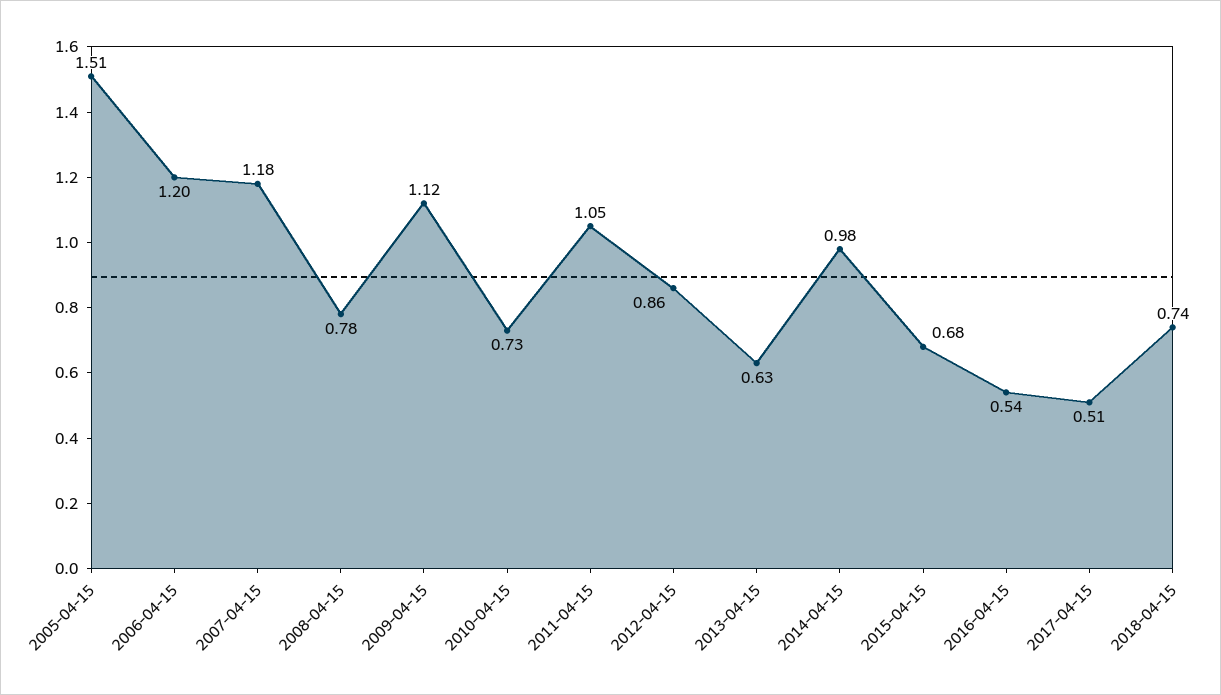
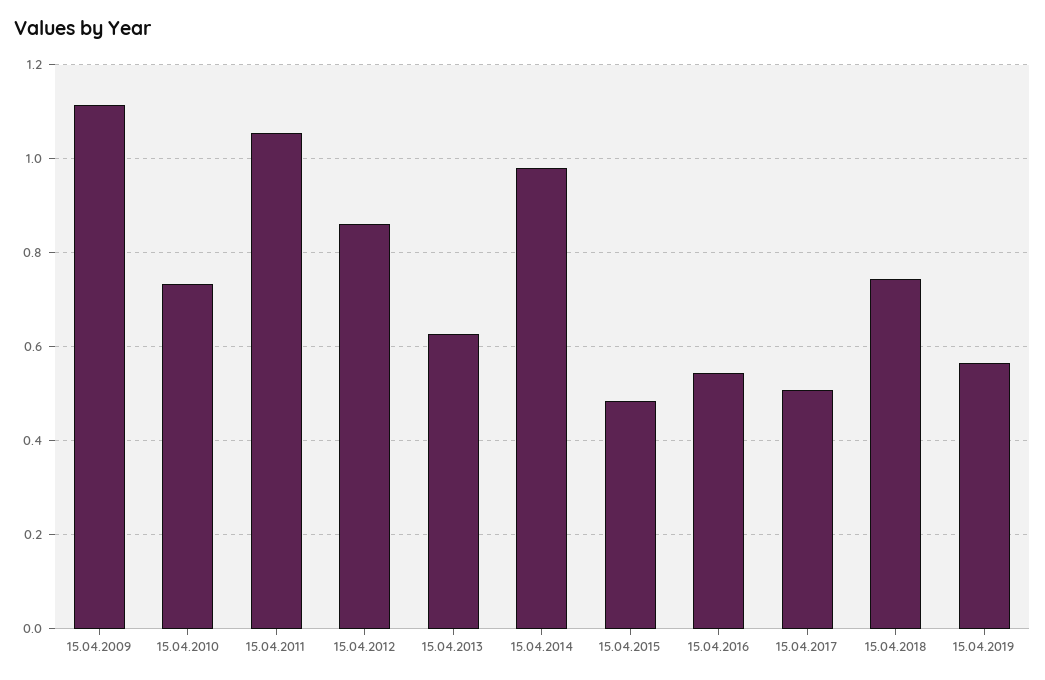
2005-04-15: 1.51 -> none
2006-04-15: 1.2 -> none
2007-04-15: 1.18 -> none
2008-04-15: 0.78 -> none
2015-04-15: 0.68 -> 0.48
15.04.2019: none -> 0.56

